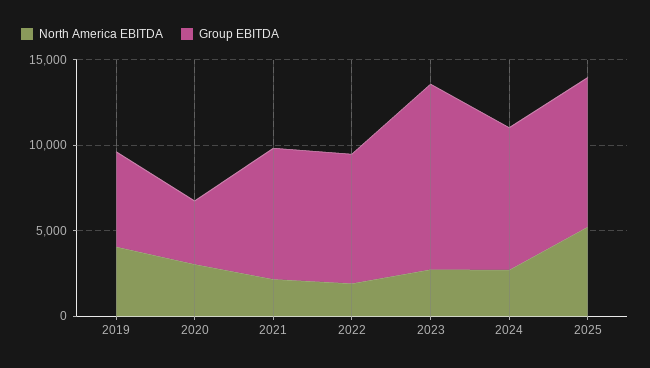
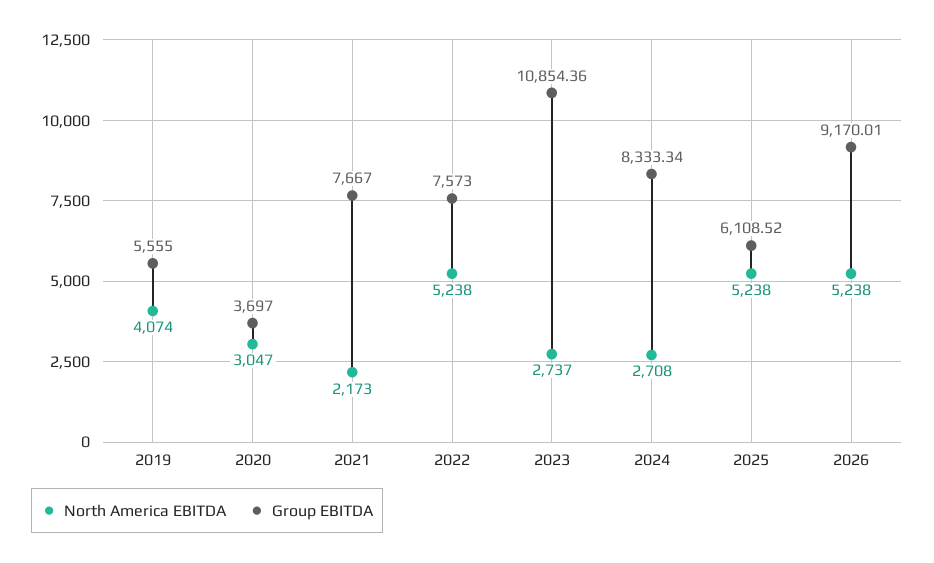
North America EBITDA, 2022: 2000 -> 5238
Group EBITDA, 2025: 9000 -> 6108.52
North America EBITDA, 2026: none -> 5238
Group EBITDA, 2026: none -> 9170.01

